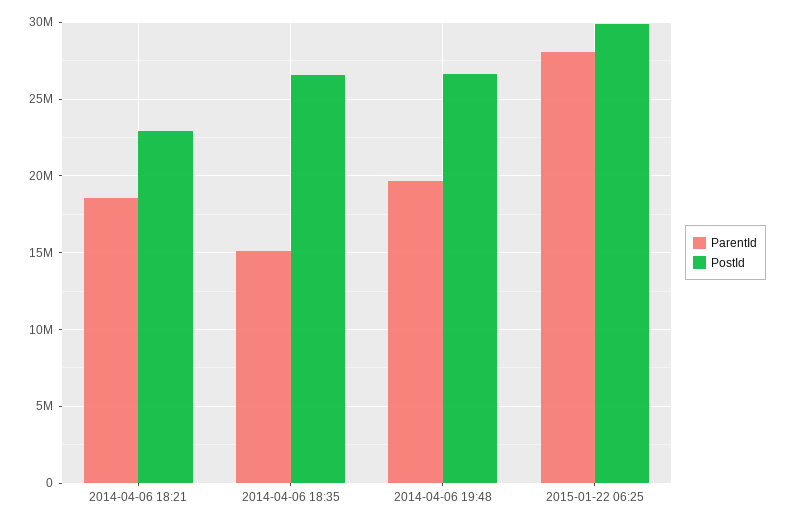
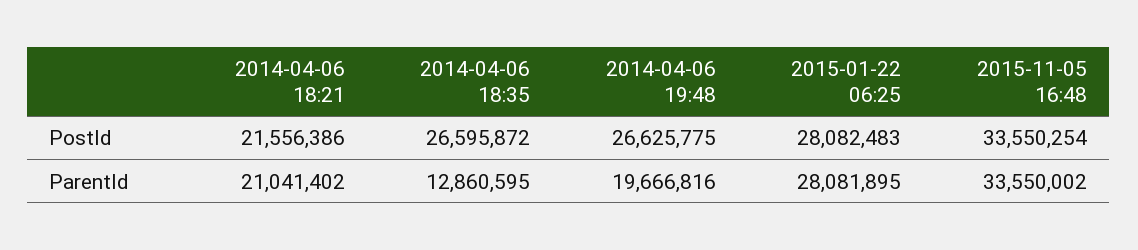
ParentId, 2014-04-06 18:21: 18500000 -> 21041402
PostId, 2014-04-06 18:21: 23000000 -> 21556386
ParentId, 2014-04-06 18:35: 15000000 -> 12860595
PostId, 2015-01-22 06:25: 30000000 -> 28082483
PostId, 2015-11-05 16:48: none -> 33550254
ParentId, 2015-11-05 16:48: none -> 33550002

